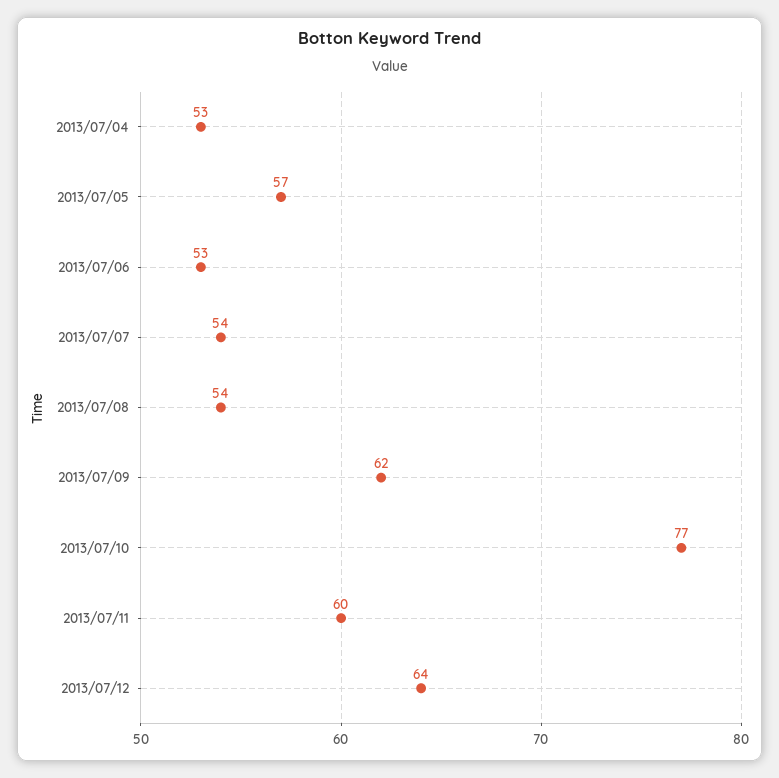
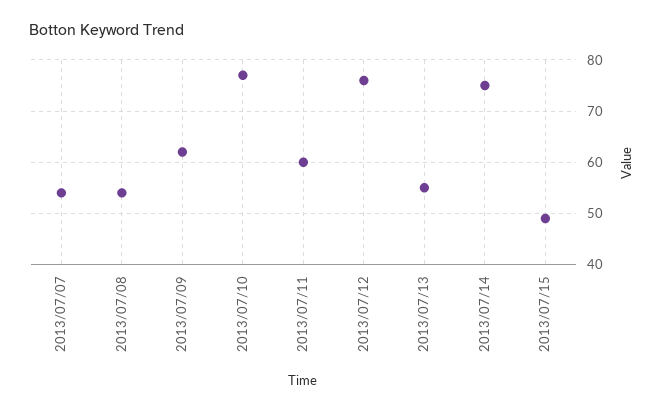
2013/07/04: 53 -> none
2013/07/05: 57 -> none
2013/07/06: 53 -> none
2013/07/12: 64 -> 75
2013/07/13: none -> 55
2013/07/14: none -> 75
2013/07/15: none -> 50

